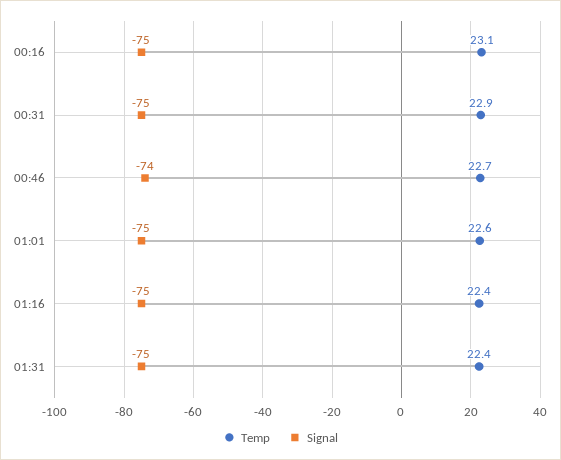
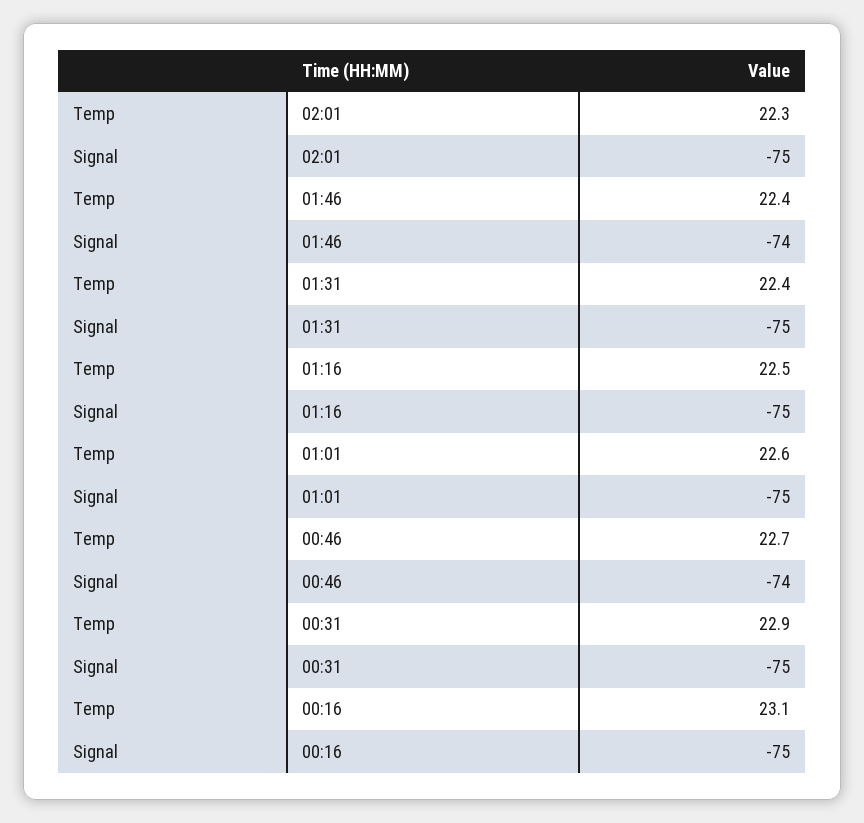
Temp, 01:16: 22.4 -> 22.5
Temp, 02:01: none -> 22.3
Signal, 02:01: none -> -75
Temp, 01:46: none -> 22.4
Signal, 01:46: none -> -74

